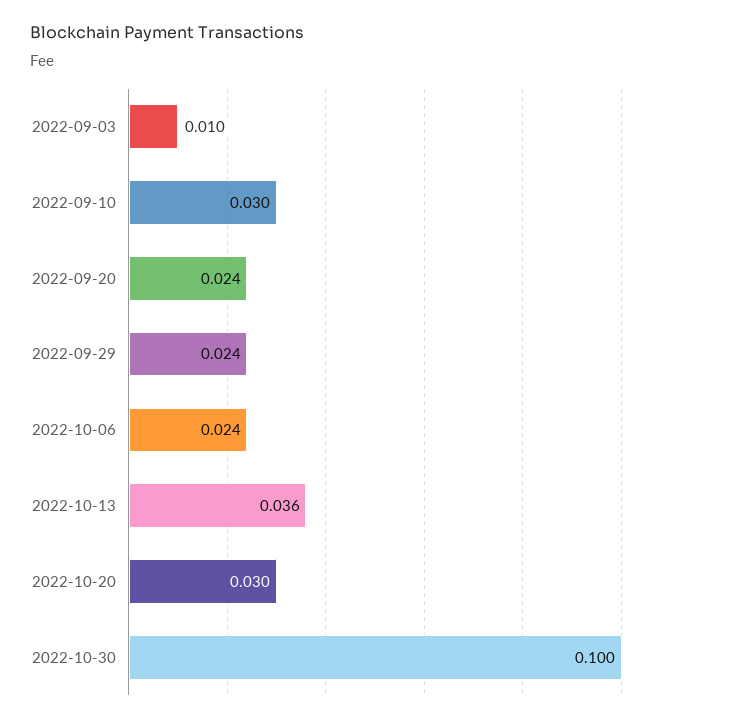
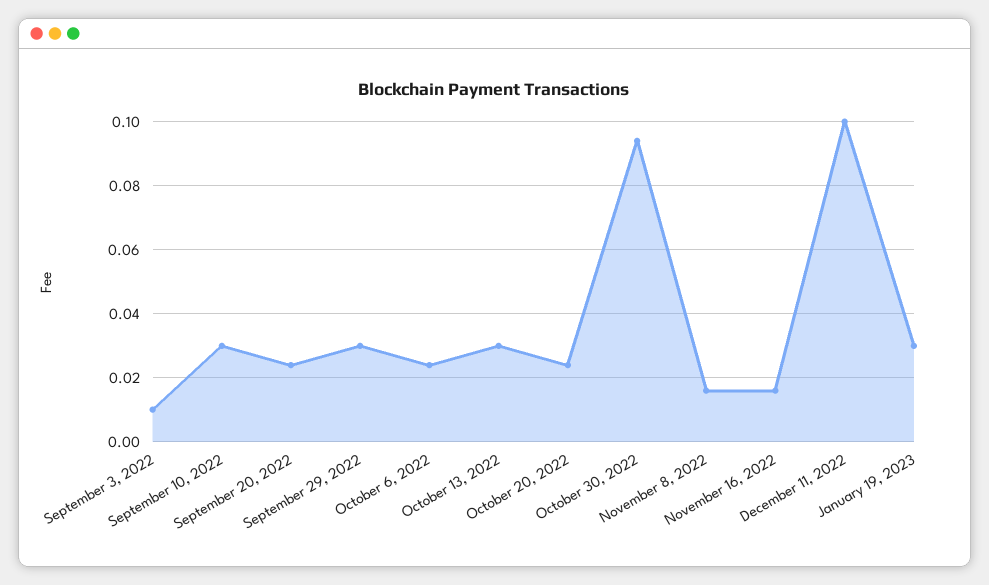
2022-09-29: 0.024 -> 0.03
2022-10-13: 0.036 -> 0.03
2022-10-20: 0.03 -> 0.024
2022-10-30: 0.1 -> 0.094
November 8, 2022: none -> 0.016
November 16, 2022: none -> 0.016
December 11, 2022: none -> 0.1
January 19, 2023: none -> 0.03

